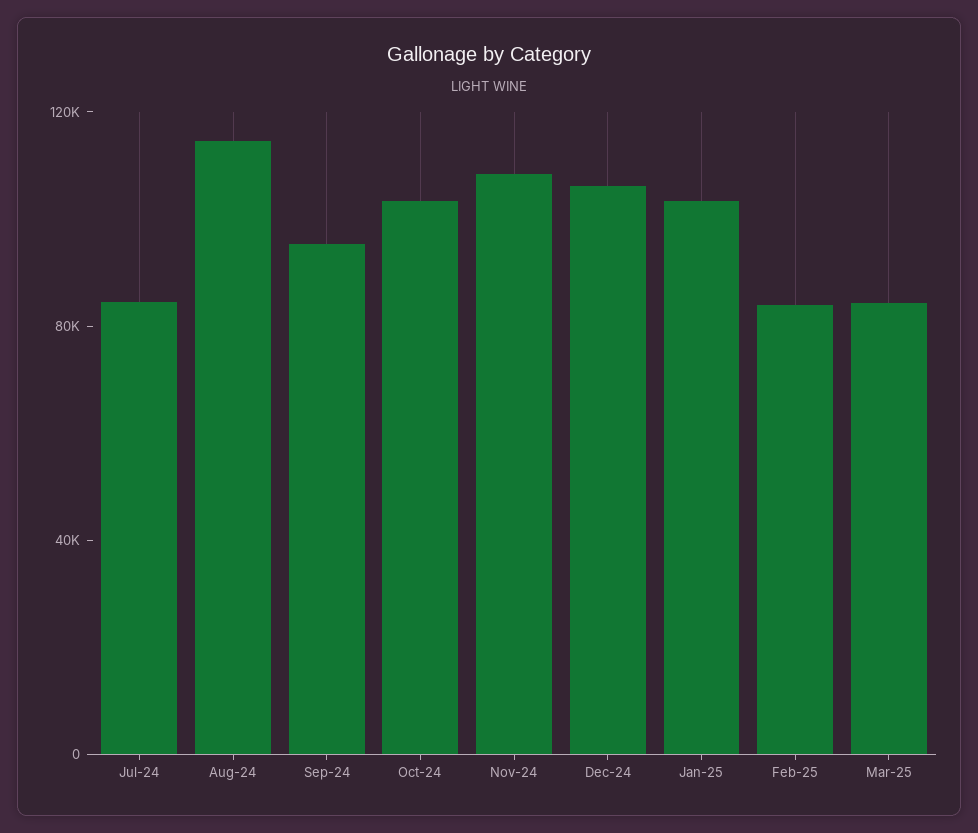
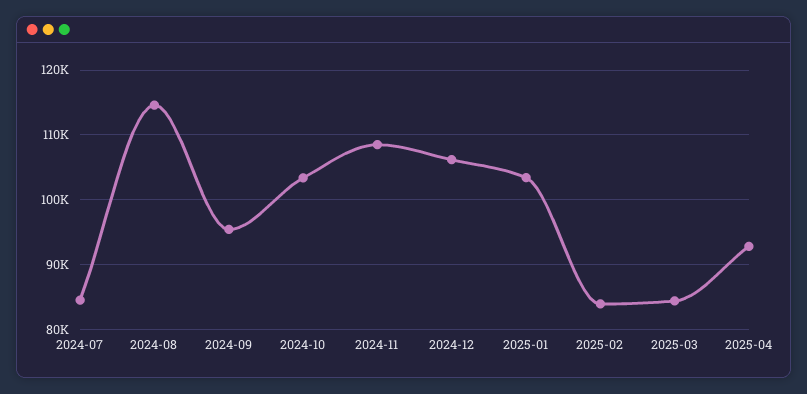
2025-04: none -> 93000

